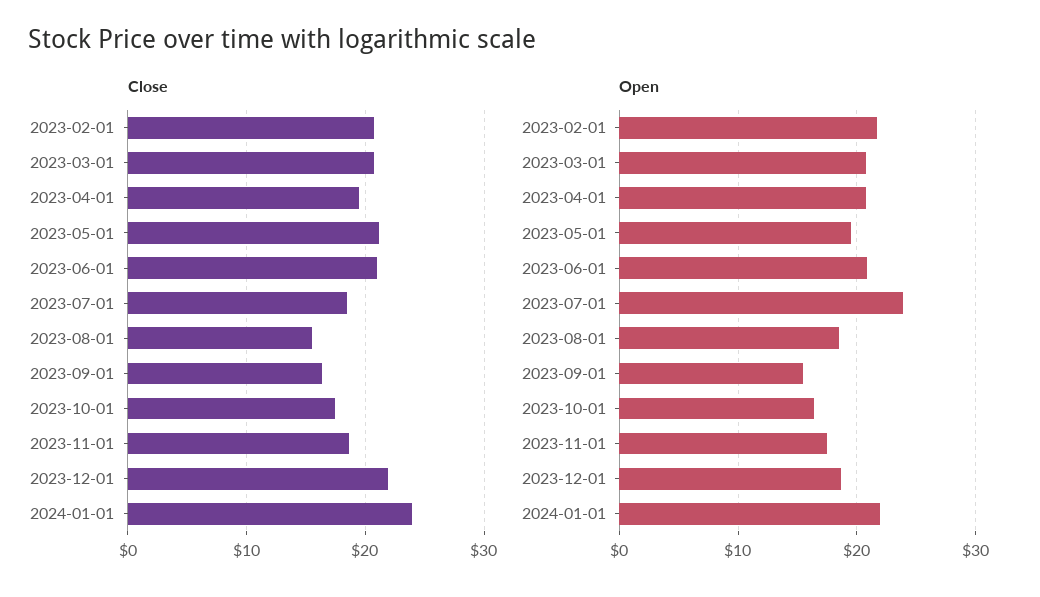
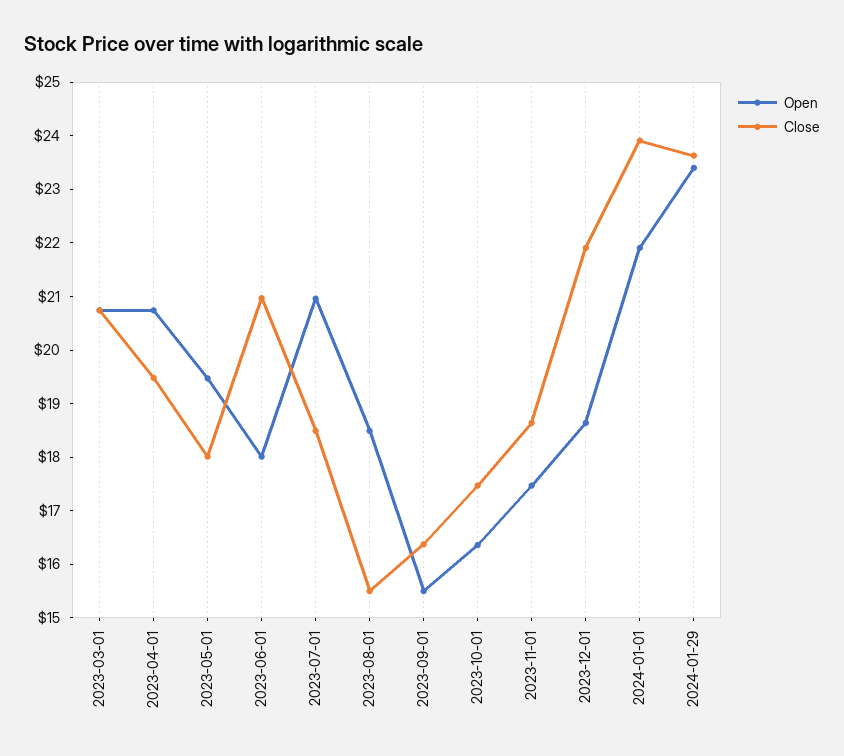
Close, 2023-02-01: 21 -> none
Close, 2023-05-01: 21 -> 18
Open, 2023-02-01: 22 -> none
Open, 2023-06-01: 21 -> 18
Open, 2023-07-01: 24 -> 21
Open, 2024-01-29: none -> 23.4
Close, 2024-01-29: none -> 23.6

